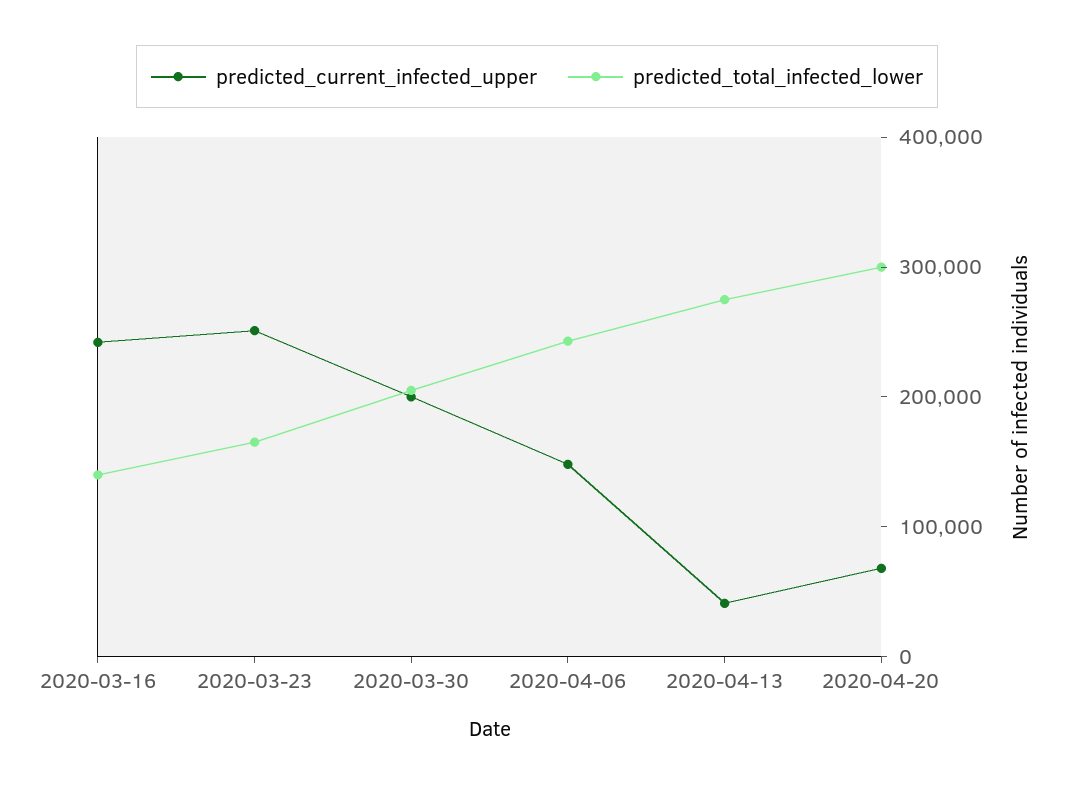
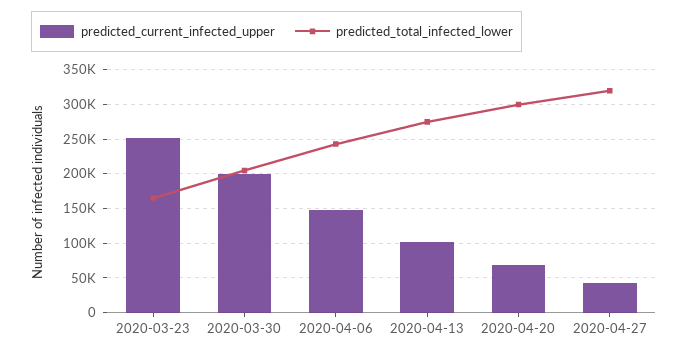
predicted_current_infected_upper, 2020-03-16: 240000 -> none
predicted_total_infected_lower, 2020-03-16: 140000 -> none
predicted_current_infected_upper, 2020-04-13: 40000 -> 100000
predicted_current_infected_upper, 2020-04-27: none -> 40000
predicted_total_infected_lower, 2020-04-27: none -> 320000

